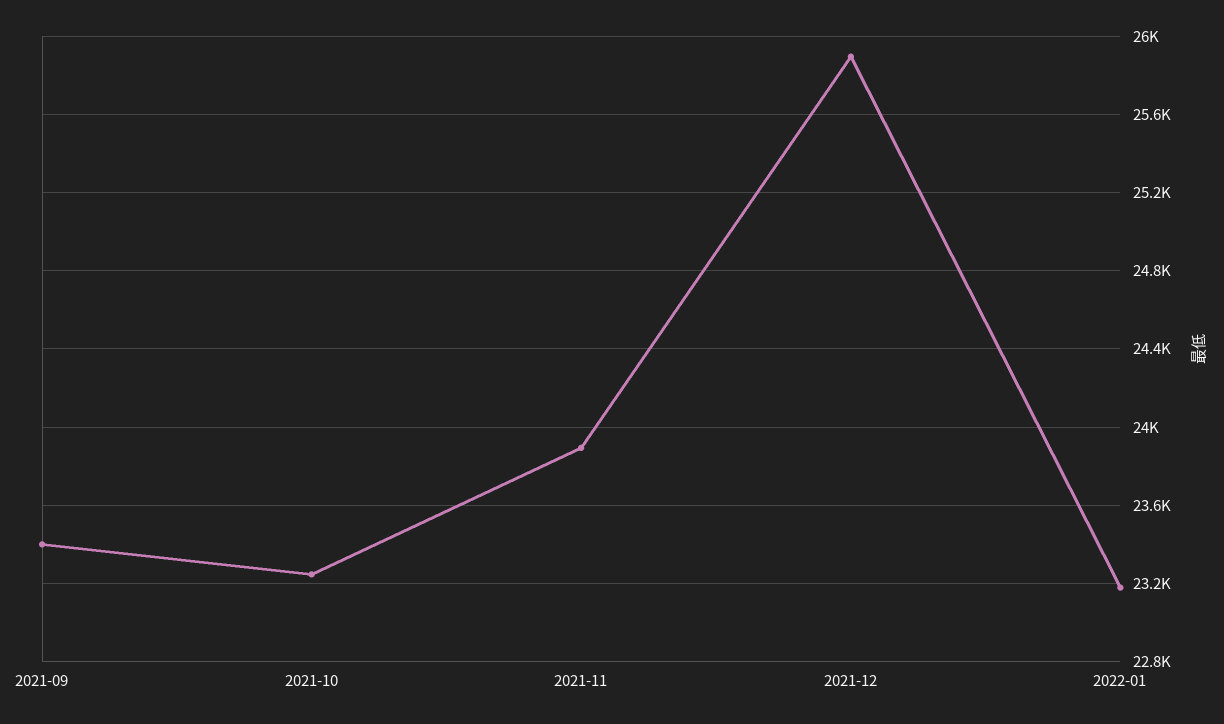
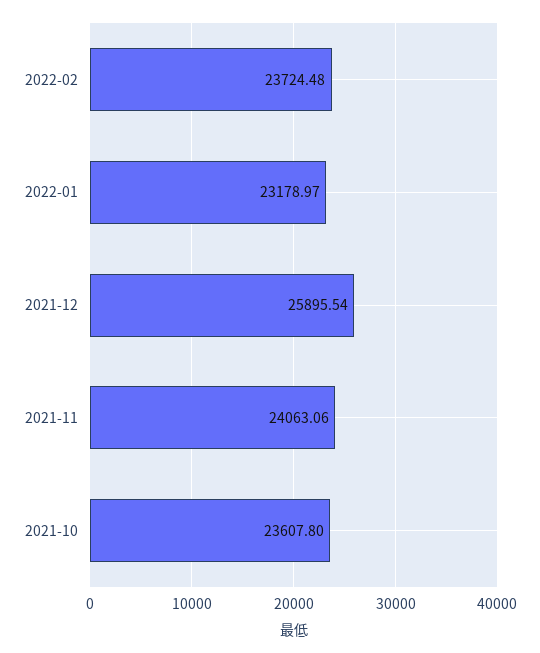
2021-09: 23400 -> none
2021-10: 23250 -> 23607.8
2021-11: 23900 -> 24063.06
2022-02: none -> 23724.48

